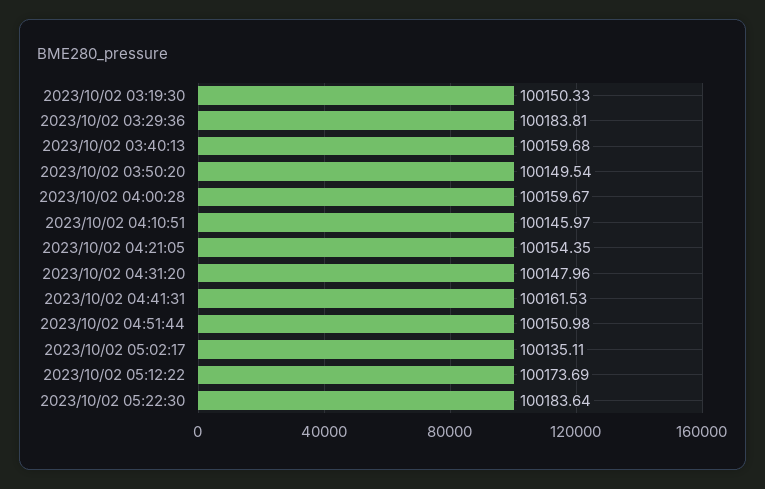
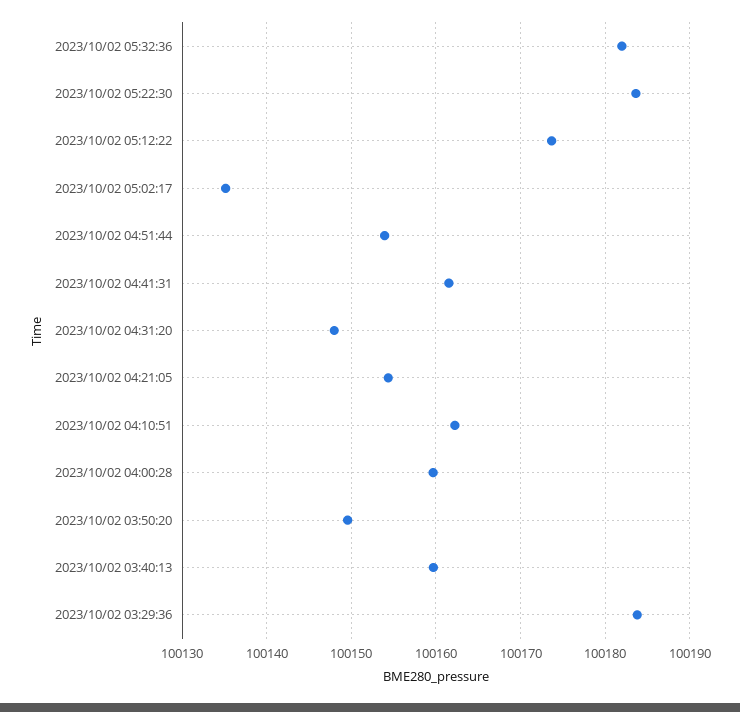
2023/10/02 03:19:30: 100150.33 -> none
2023/10/02 04:10:51: 100145.97 -> 100162
2023/10/02 04:51:44: 100150.98 -> 100154
2023/10/02 05:32:36: none -> 100182

